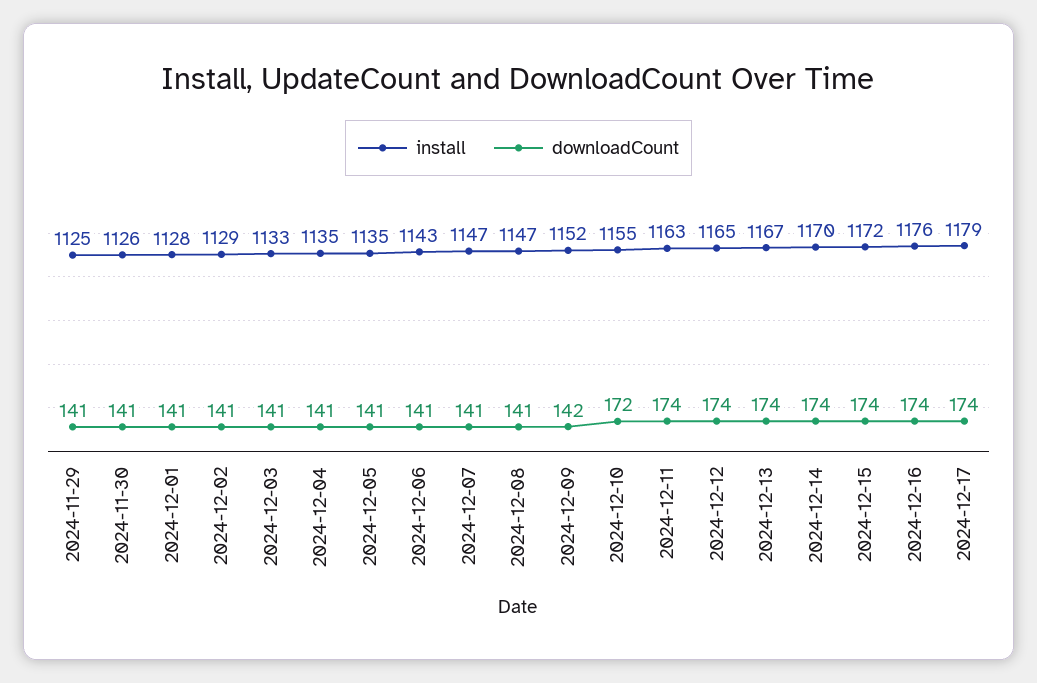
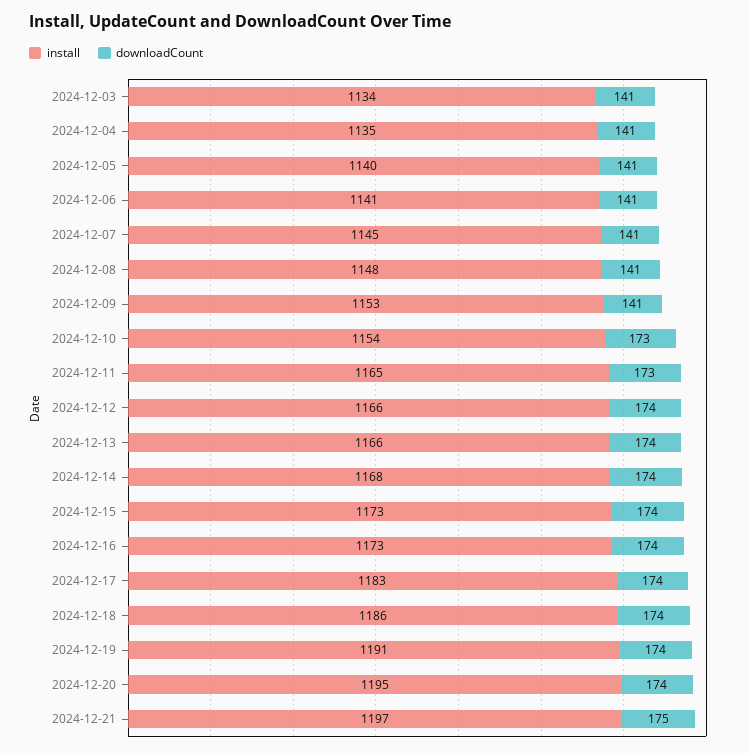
install, 2024-11-29: 1125 -> none
downloadCount, 2024-11-29: 141 -> none
install, 2024-11-30: 1126 -> none
downloadCount, 2024-11-30: 141 -> none
install, 2024-12-01: 1128 -> none
downloadCount, 2024-12-01: 141 -> none
install, 2024-12-02: 1129 -> none
downloadCount, 2024-12-02: 141 -> none
install, 2024-12-03: 1133 -> 1134
install, 2024-12-05: 1135 -> 1140
install, 2024-12-06: 1143 -> 1141
install, 2024-12-07: 1147 -> 1145
install, 2024-12-08: 1147 -> 1148
install, 2024-12-09: 1152 -> 1153
downloadCount, 2024-12-09: 142 -> 141
install, 2024-12-10: 1155 -> 1154
downloadCount, 2024-12-10: 172 -> 173
install, 2024-12-11: 1163 -> 1165
downloadCount, 2024-12-11: 174 -> 173
install, 2024-12-12: 1165 -> 1166
install, 2024-12-13: 1167 -> 1166
install, 2024-12-14: 1170 -> 1168
install, 2024-12-15: 1172 -> 1173
install, 2024-12-16: 1176 -> 1173
install, 2024-12-17: 1179 -> 1183
install, 2024-12-18: none -> 1186
downloadCount, 2024-12-18: none -> 174
install, 2024-12-19: none -> 1191
downloadCount, 2024-12-19: none -> 174
install, 2024-12-20: none -> 1195
downloadCount, 2024-12-20: none -> 174
install, 2024-12-21: none -> 1197
downloadCount, 2024-12-21: none -> 175

